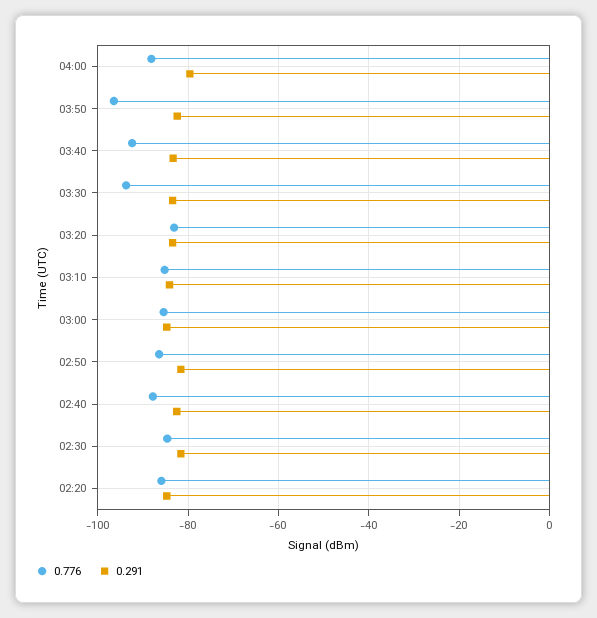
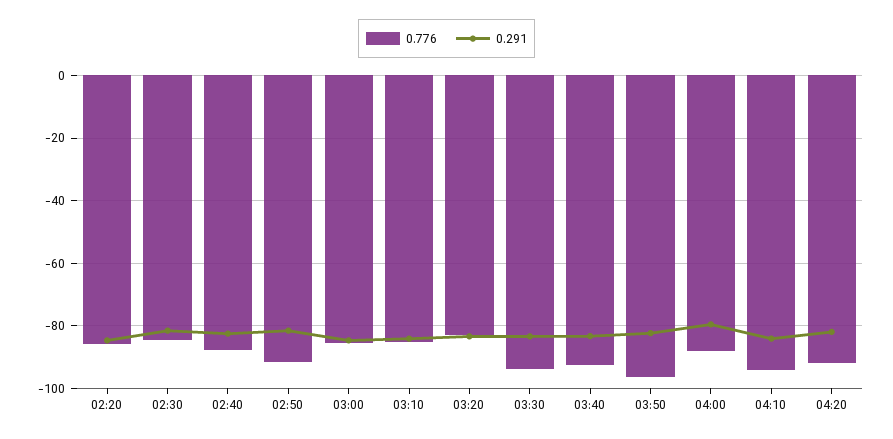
0.776, 02:50: -86 -> -92
0.776, 04:10: none -> -94
0.291, 04:10: none -> -84
0.776, 04:20: none -> -92
0.291, 04:20: none -> -82

